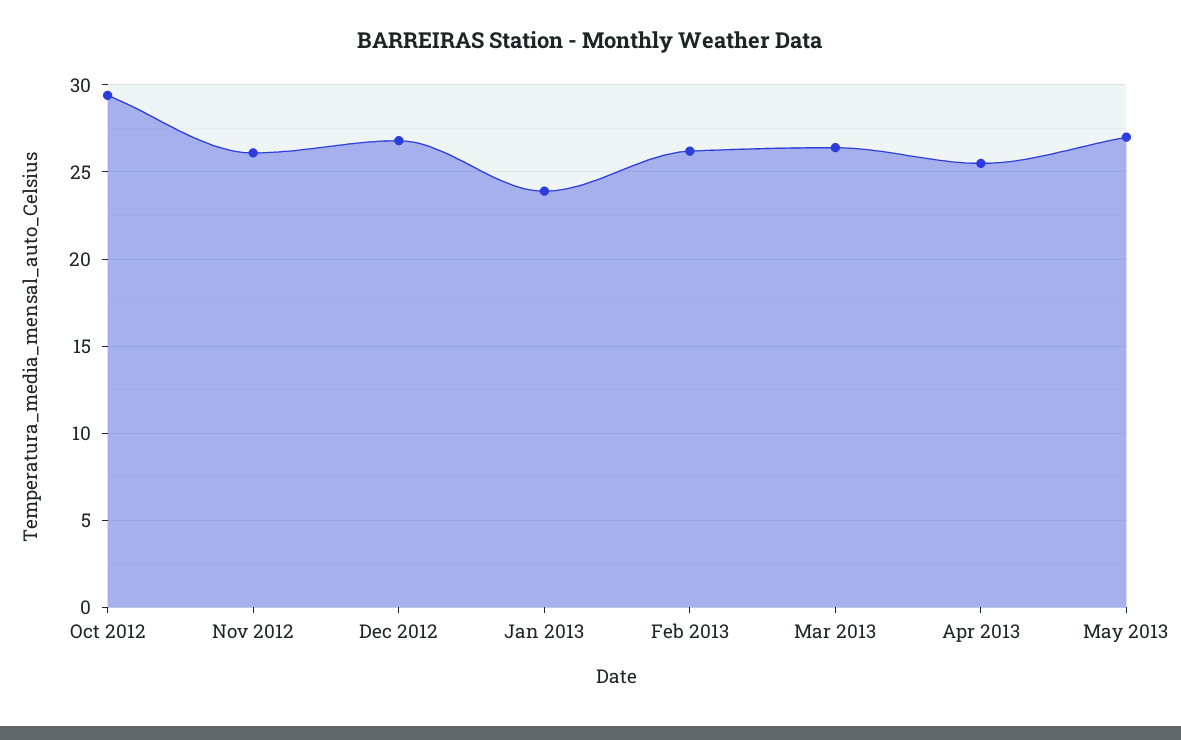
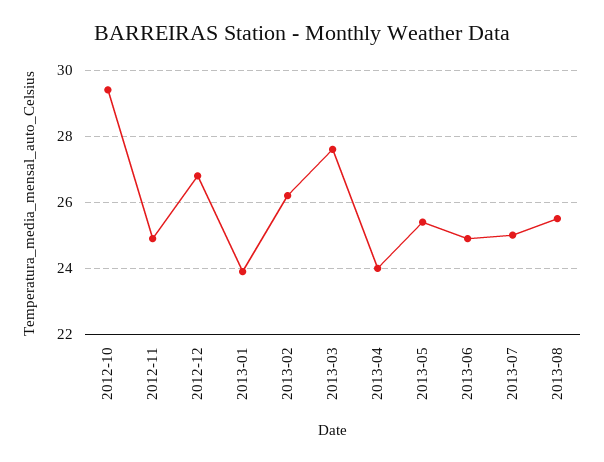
Nov 2012: 26 -> 25
Mar 2013: 26.5 -> 27.5
Apr 2013: 25.5 -> 24
May 2013: 27 -> 25.5
2013-06: none -> 25
2013-07: none -> 25
2013-08: none -> 25.5

